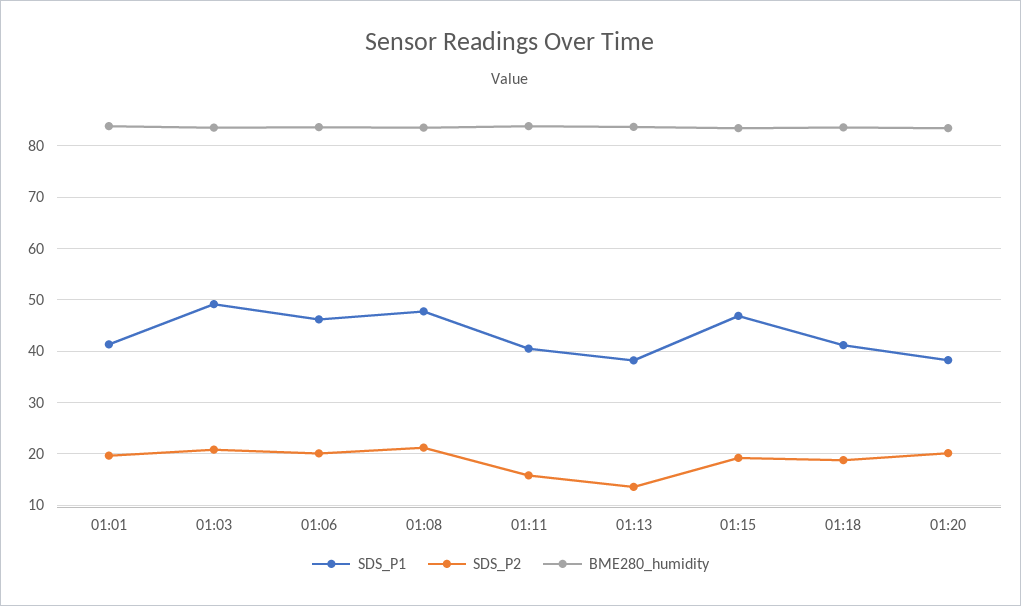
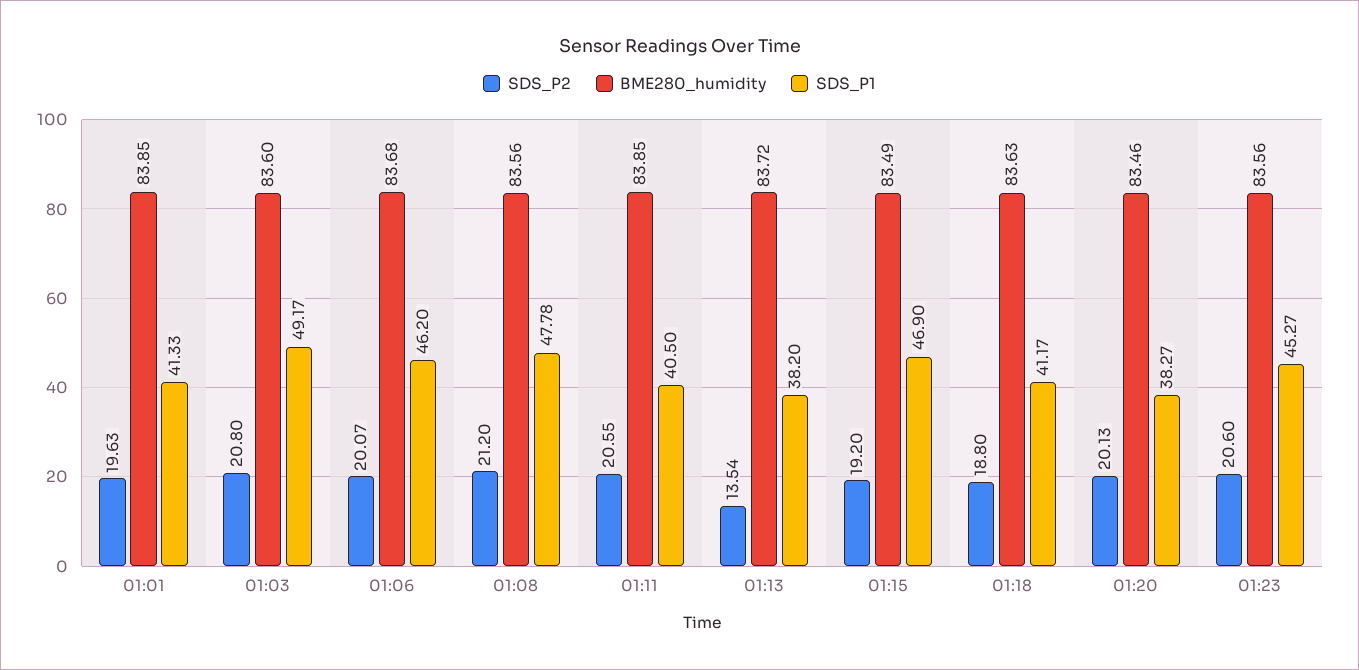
SDS_P2, 01:11: 16 -> 20.55
SDS_P2, 01:23: none -> 20.6
BME280_humidity, 01:23: none -> 83.56
SDS_P1, 01:23: none -> 45.27

